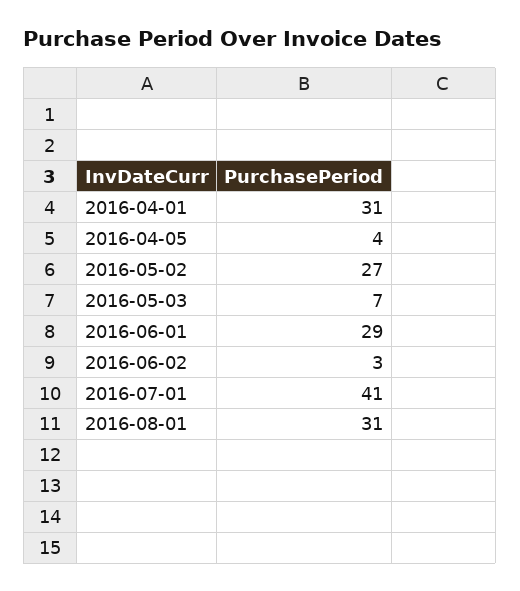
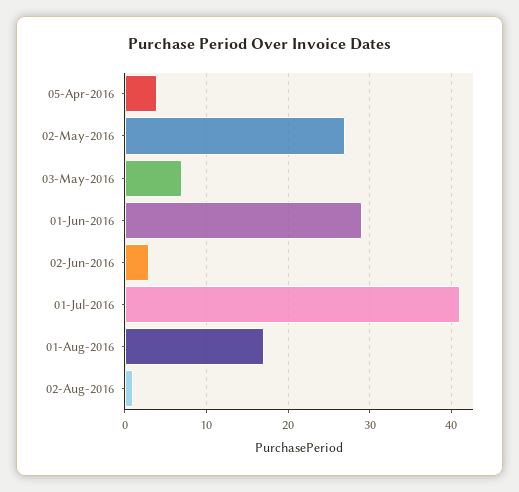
2016-04-01: 31 -> none
2016-08-01: 31 -> 17
02-Aug-2016: none -> 1

